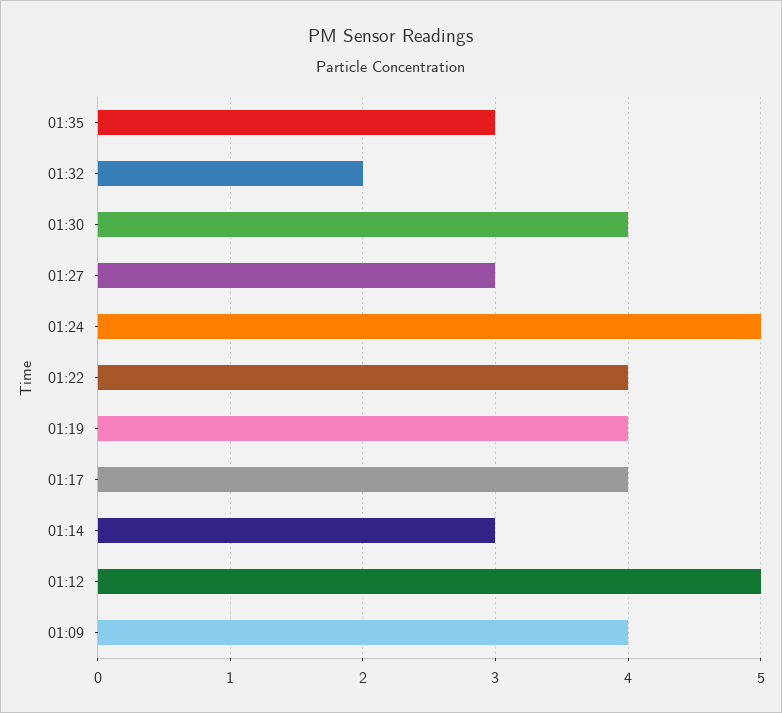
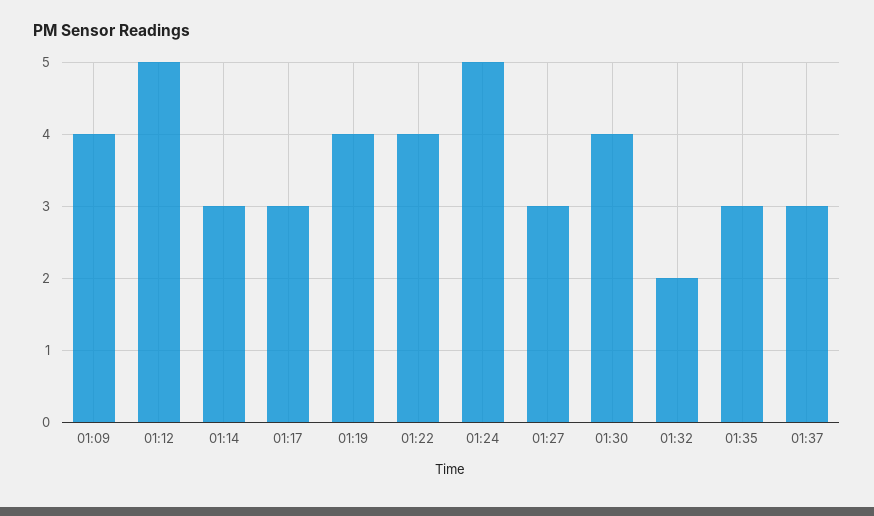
01:17: 4 -> 3
01:37: none -> 3

